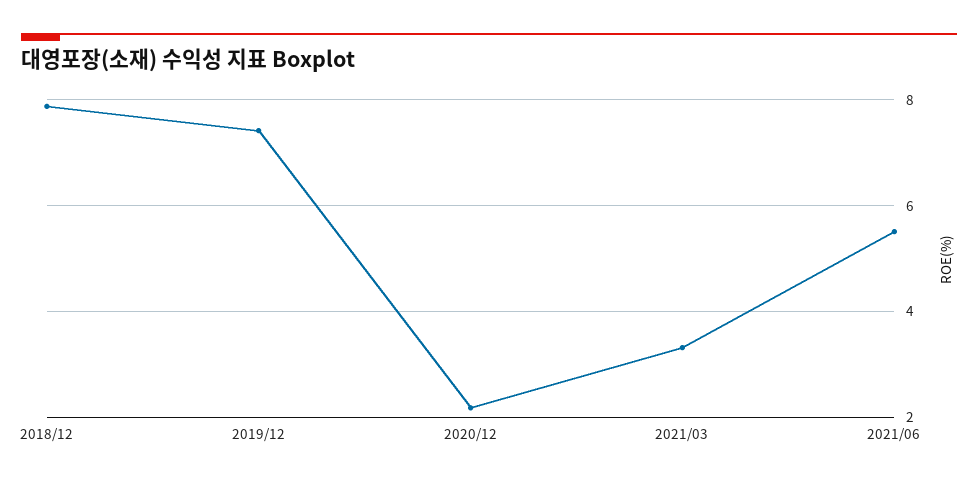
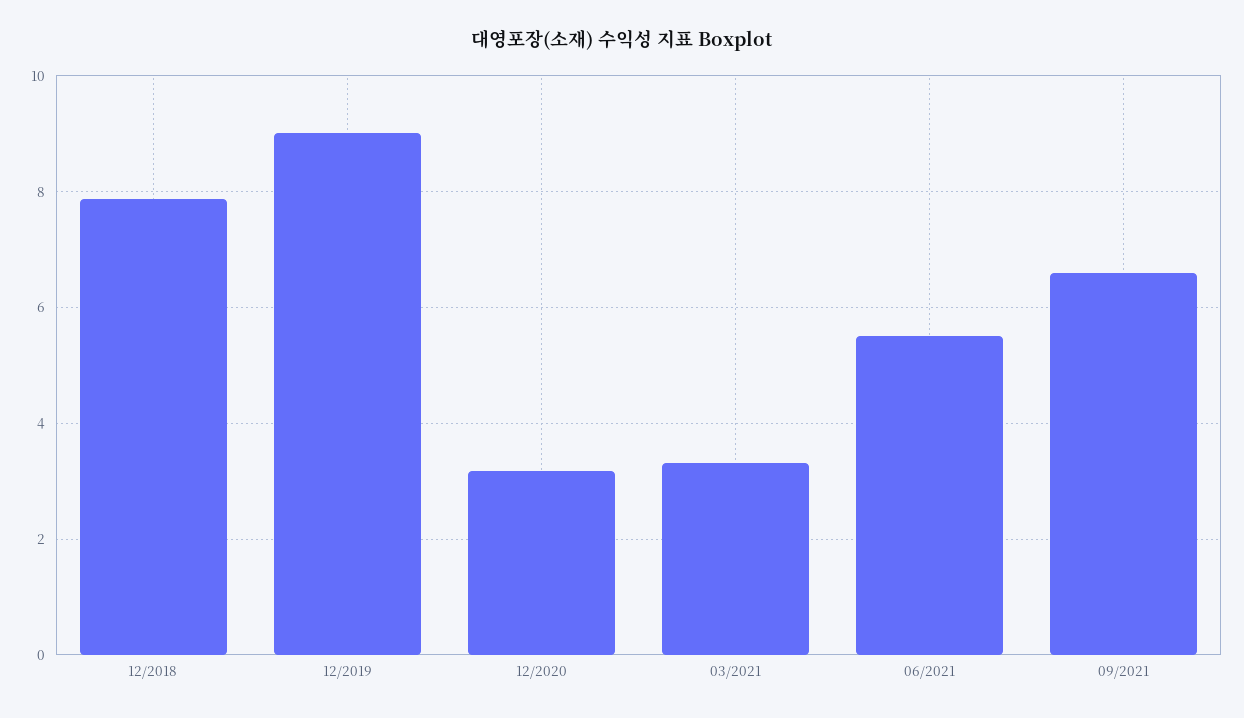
2019/12: 7.4 -> 9
2020/12: 2.2 -> 3.2
09/2021: none -> 6.6

